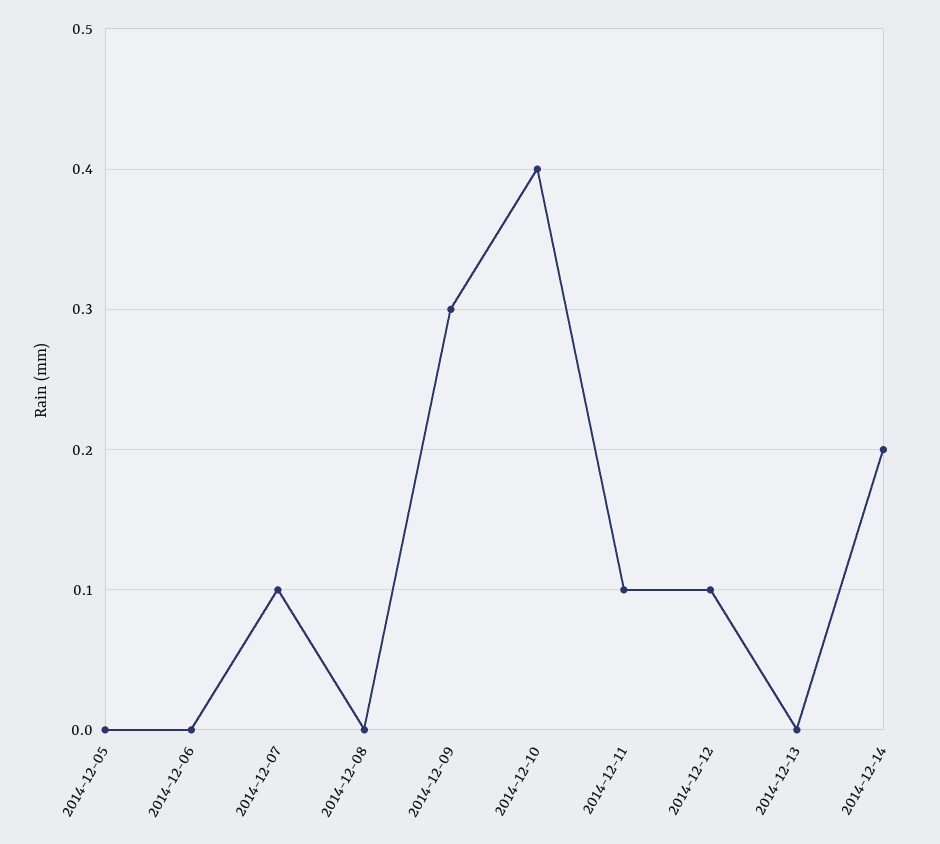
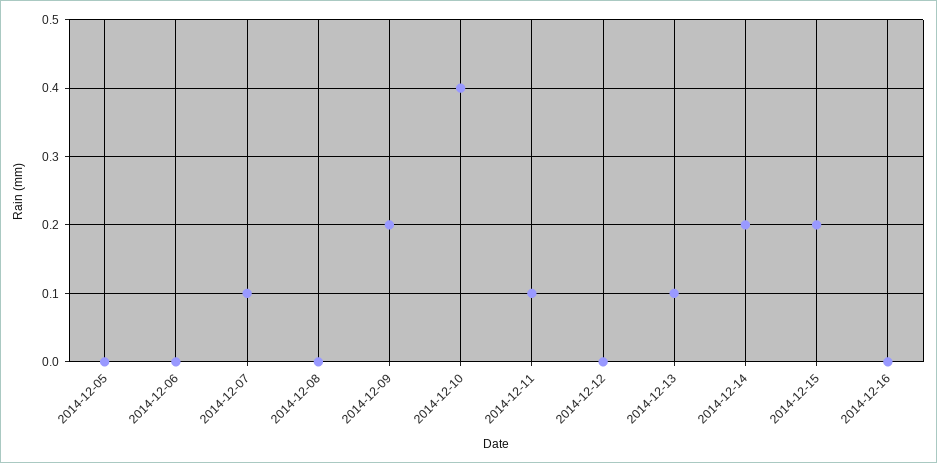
2014-12-09: 0.3 -> 0.2
2014-12-12: 0.1 -> 0
2014-12-13: 0 -> 0.1
2014-12-15: none -> 0.2
2014-12-16: none -> 0

